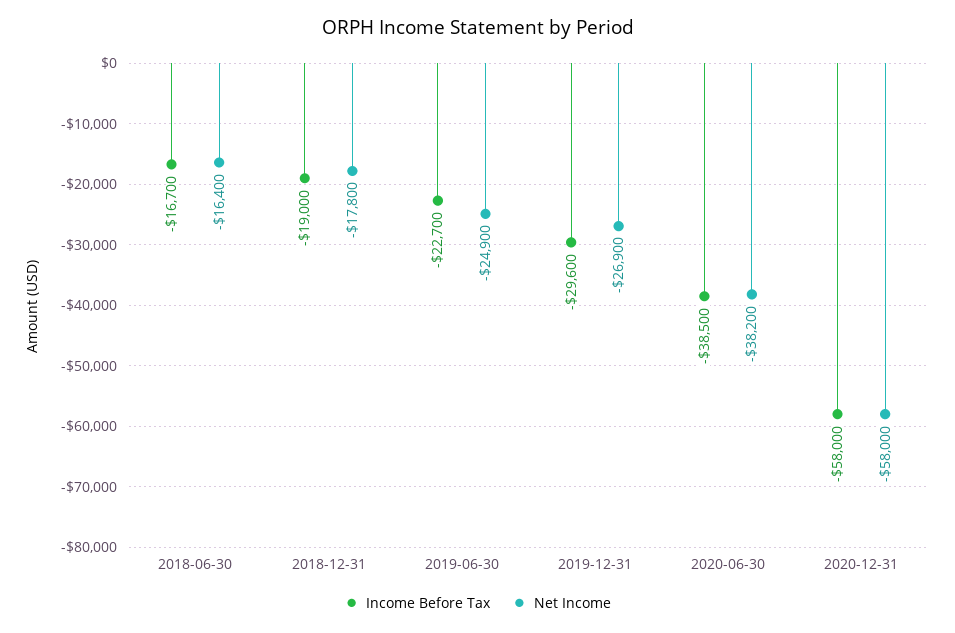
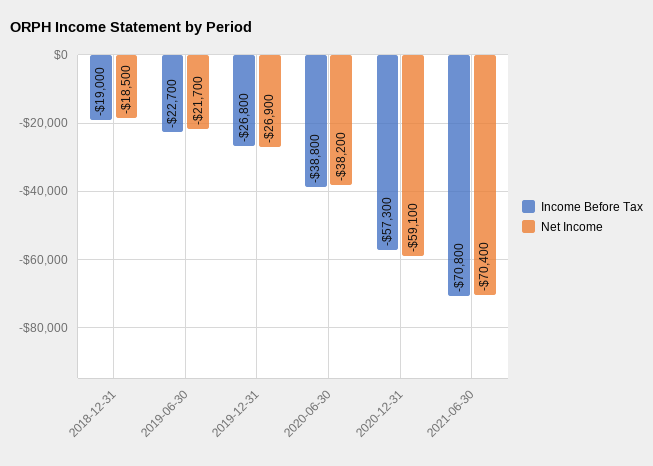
Income Before Tax, 2018-06-30: -16700 -> none
Net Income, 2018-06-30: -16400 -> none
Net Income, 2018-12-31: -17800 -> -18500
Net Income, 2019-06-30: -24900 -> -21700
Income Before Tax, 2019-12-31: -29600 -> -26800
Income Before Tax, 2020-06-30: -38500 -> -38800
Income Before Tax, 2020-12-31: -58000 -> -57300
Net Income, 2020-12-31: -58000 -> -59100
Income Before Tax, 2021-06-30: none -> -70800
Net Income, 2021-06-30: none -> -70400

